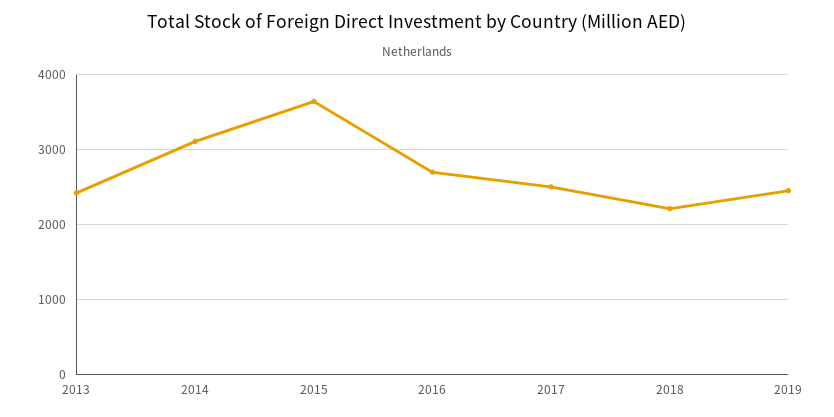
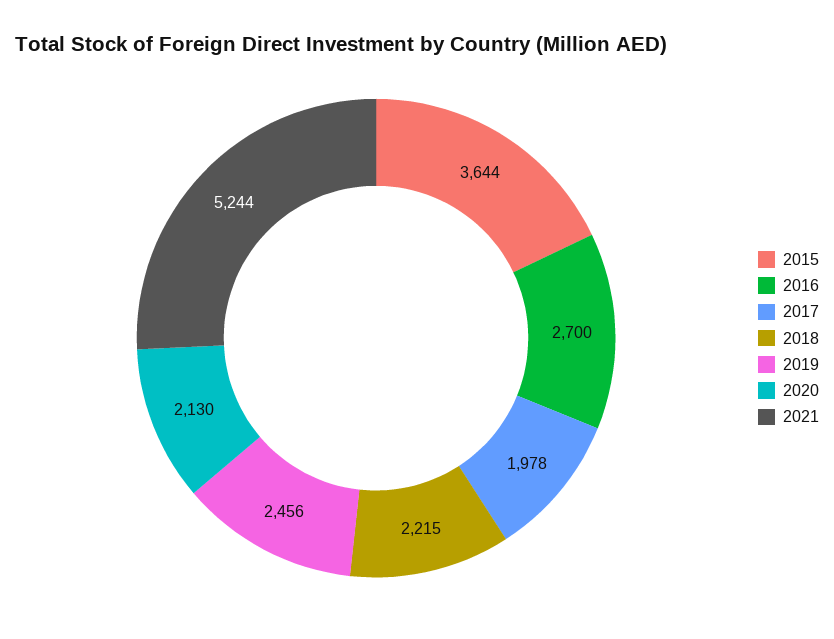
2013: 2400 -> none
2014: 3100 -> none
2017: 2500 -> 1978
2020: none -> 2130
2021: none -> 5244

